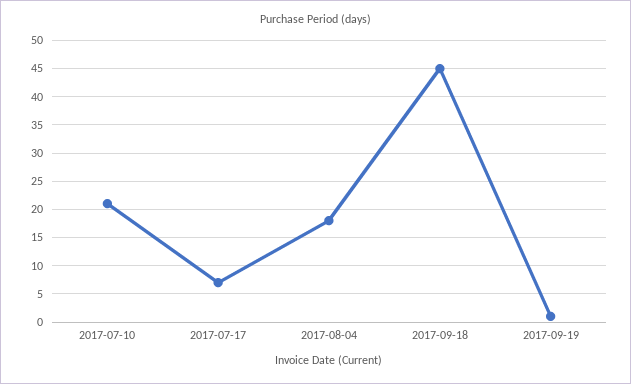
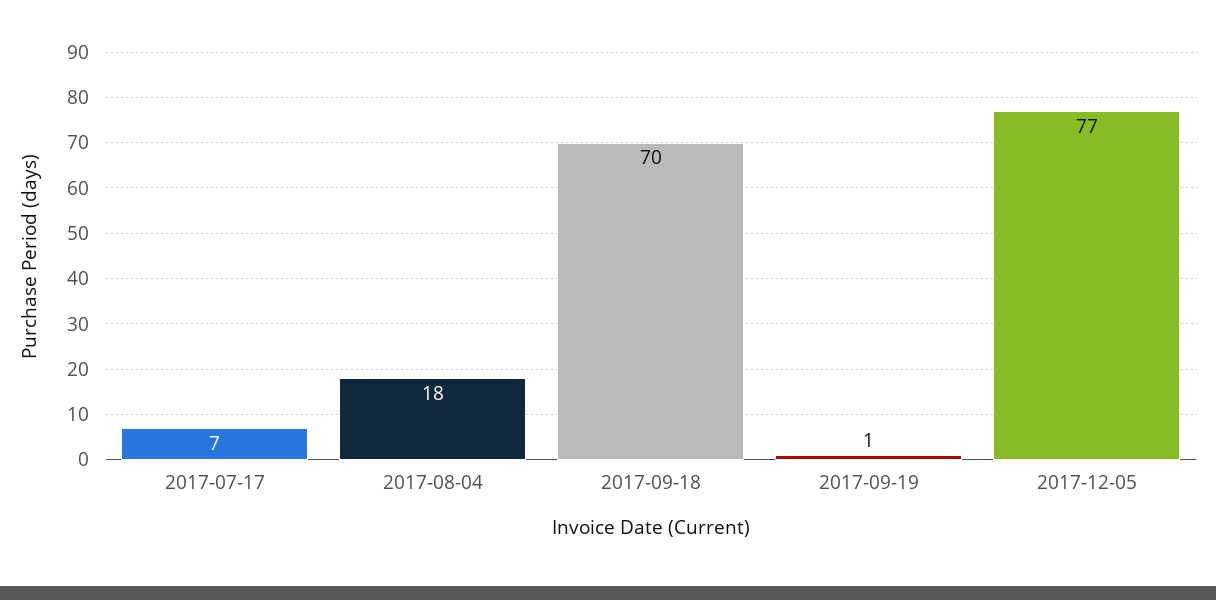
2017-07-10: 20 -> none
2017-09-18: 45 -> 70
2017-12-05: none -> 77

